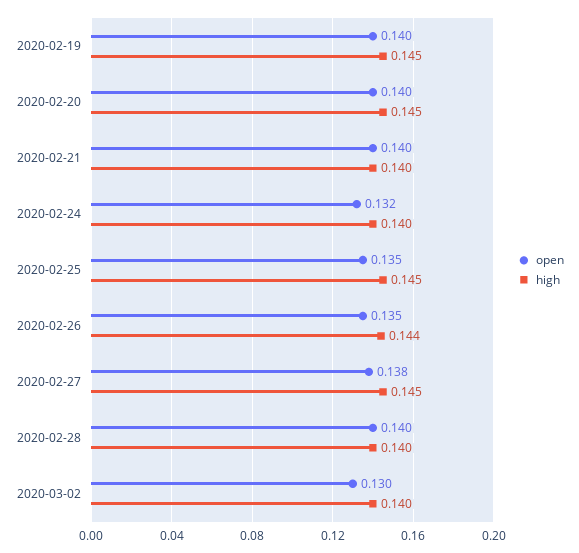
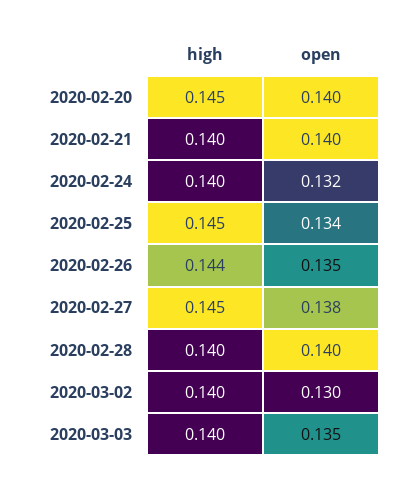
open, 2020-02-19: 0.14 -> none
high, 2020-02-19: 0.145 -> none
open, 2020-02-25: 0.135 -> 0.134
high, 2020-03-03: none -> 0.14
open, 2020-03-03: none -> 0.135

